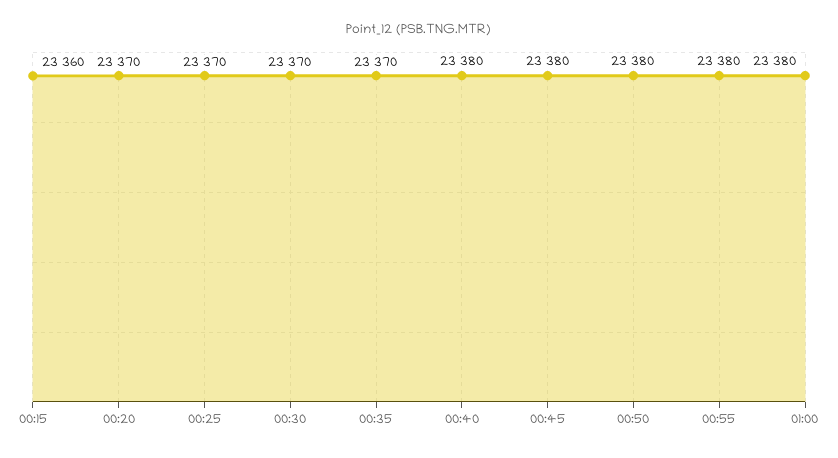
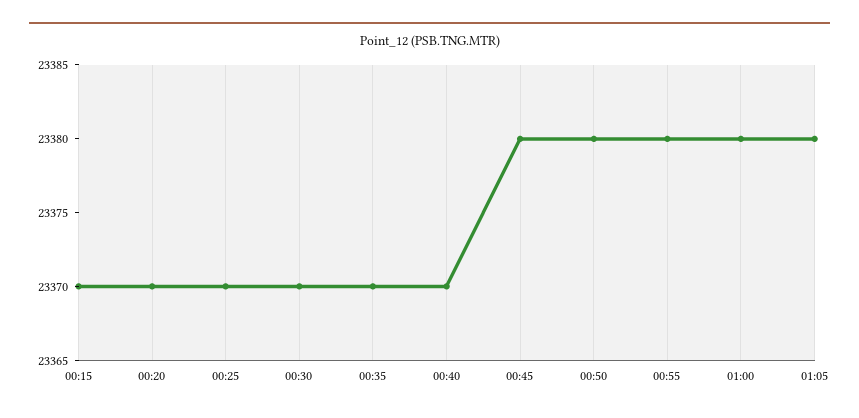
00:15: 23360 -> 23370
00:40: 23380 -> 23370
01:05: none -> 23380

